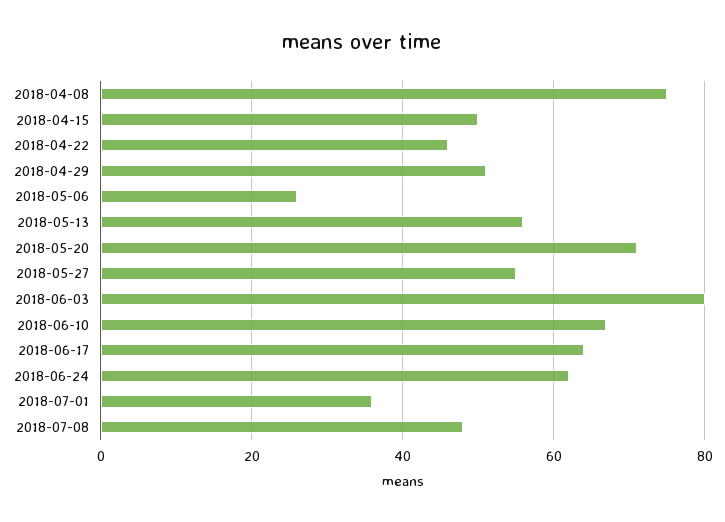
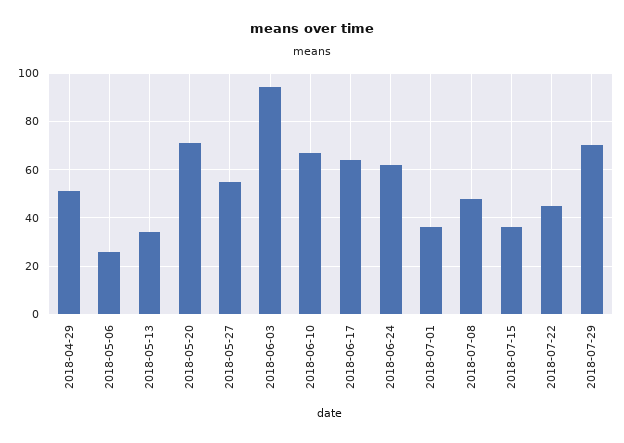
2018-04-08: 75 -> none
2018-04-15: 50 -> none
2018-04-22: 45 -> none
2018-05-13: 55 -> 35
2018-06-03: 80 -> 95
2018-07-15: none -> 35
2018-07-22: none -> 45
2018-07-29: none -> 70

